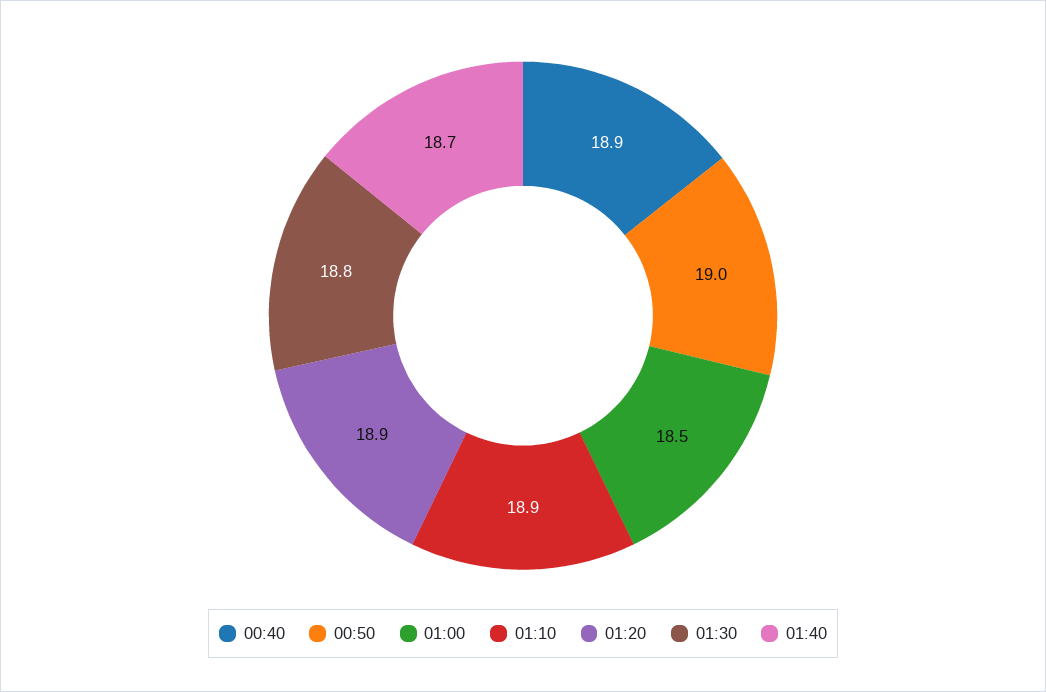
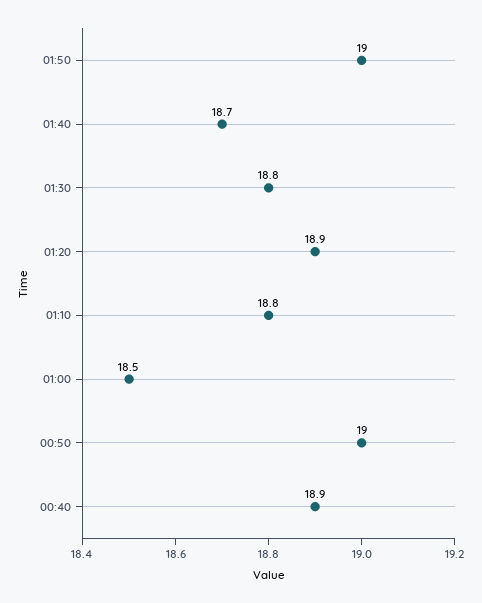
01:10: 18.9 -> 18.8
01:50: none -> 19

